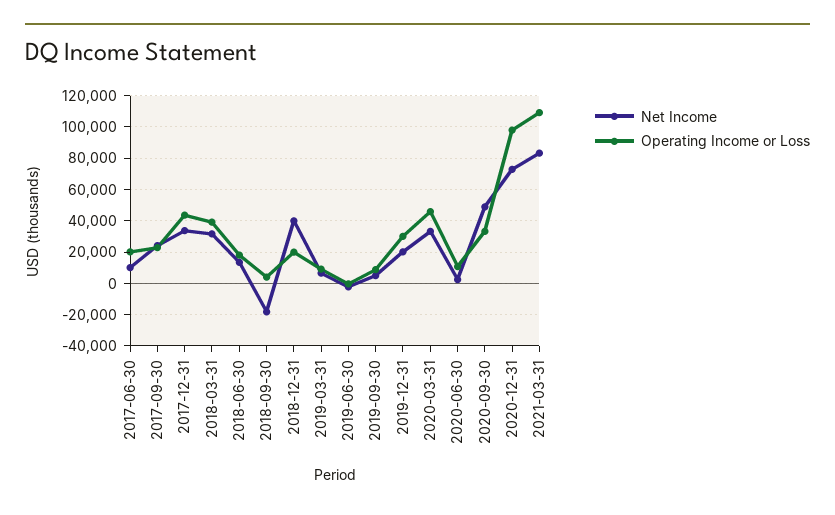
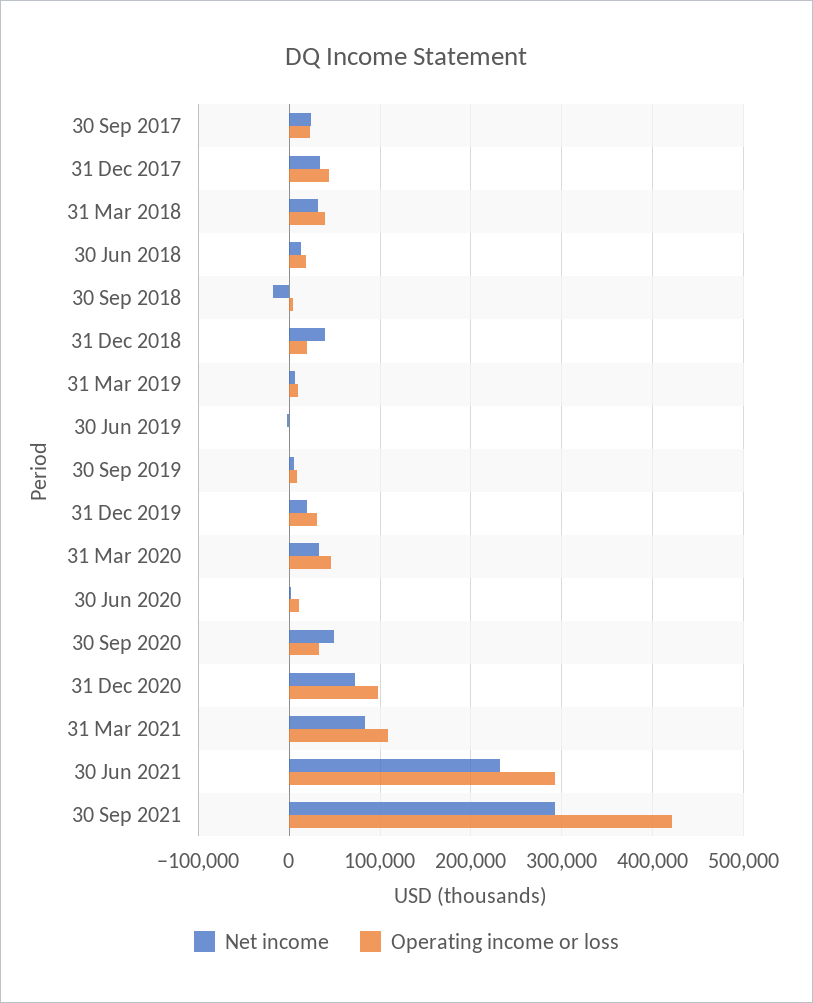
Net Income, 2017-06-30: 10000 -> none
Operating Income or Loss, 2017-06-30: 20000 -> none
Net Income, 30 Jun 2021: none -> 230000
Operating Income or Loss, 30 Jun 2021: none -> 290000
Net Income, 30 Sep 2021: none -> 290000
Operating Income or Loss, 30 Sep 2021: none -> 420000

